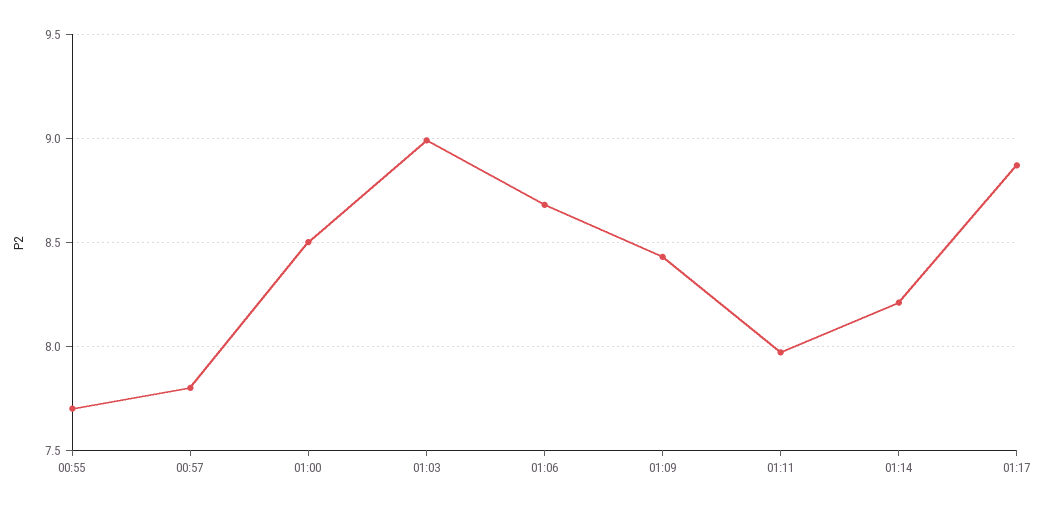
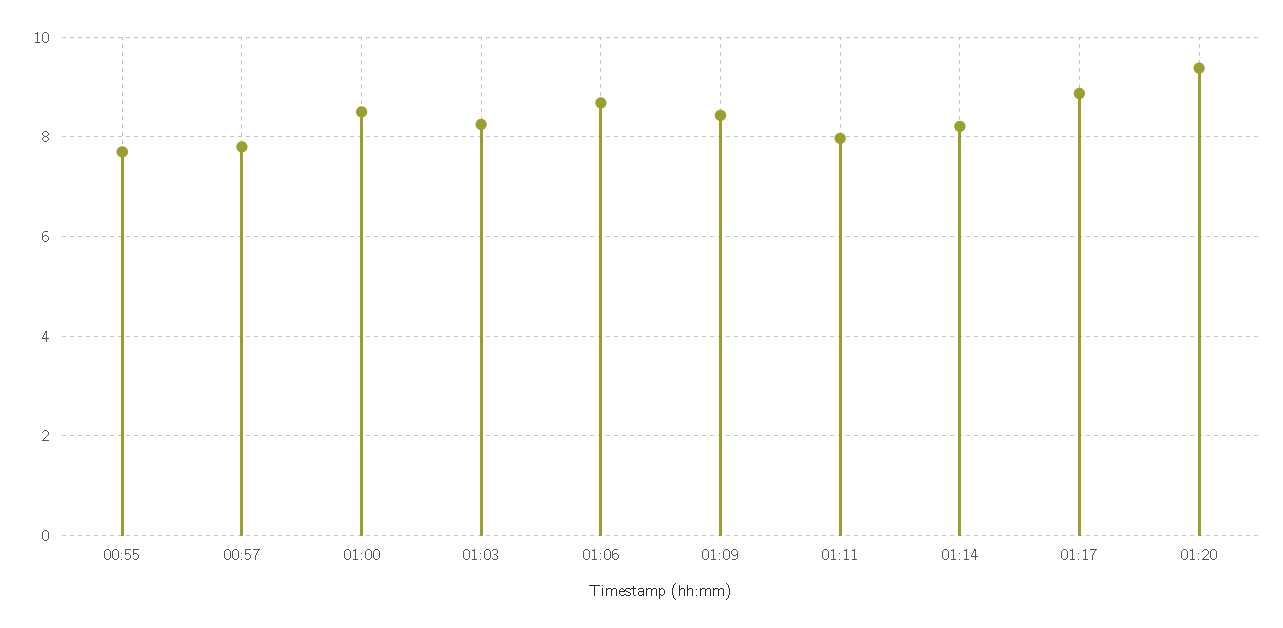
01:03: 9 -> 8.2
01:20: none -> 9.4

